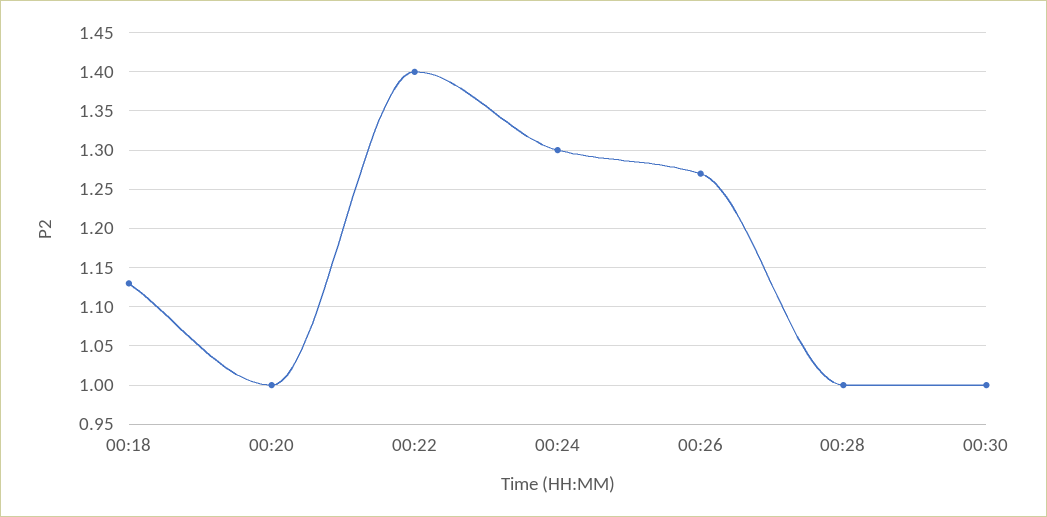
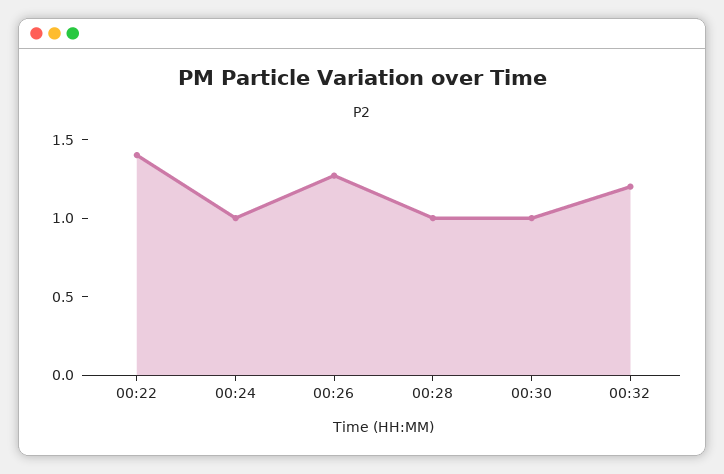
00:18: 1.13 -> none
00:20: 1 -> none
00:24: 1.3 -> 1
00:32: none -> 1.2

